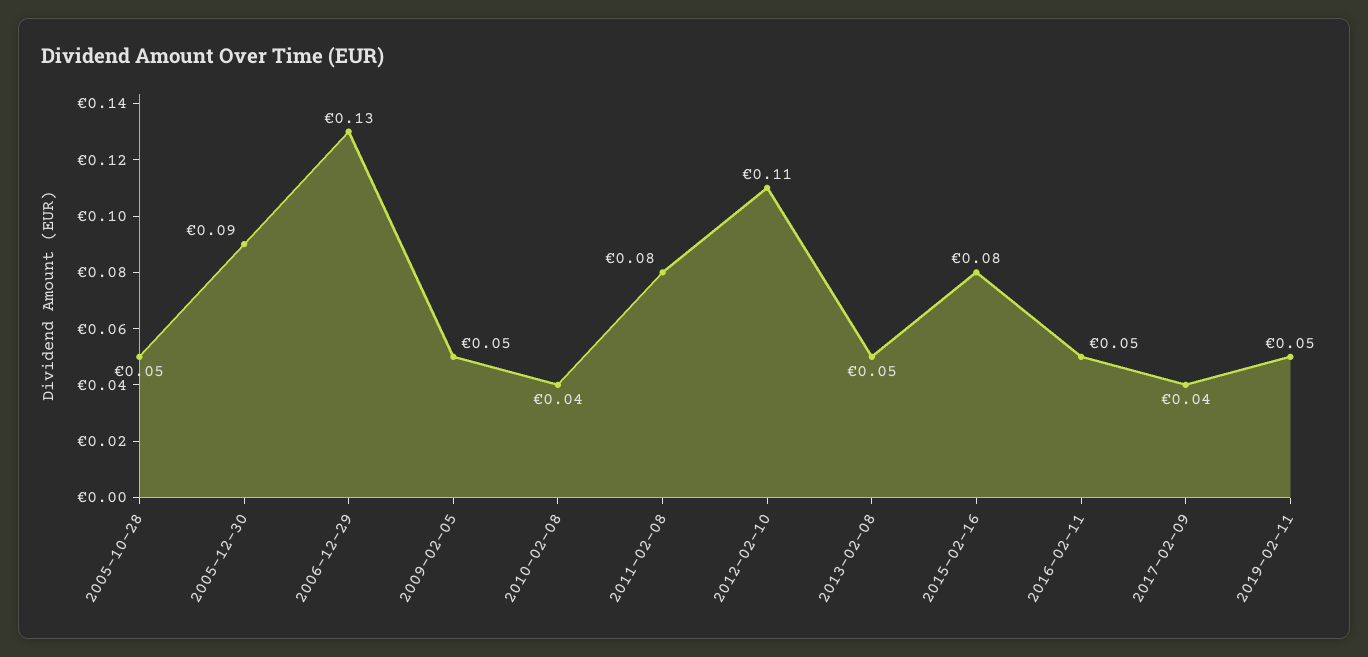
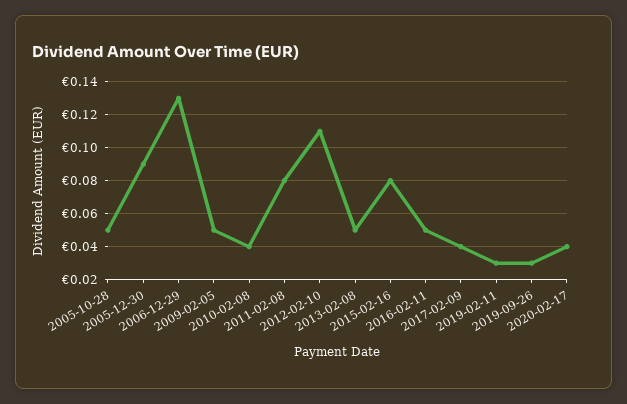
2019-02-11: 0.05 -> 0.03
2019-09-26: none -> 0.03
2020-02-17: none -> 0.04

